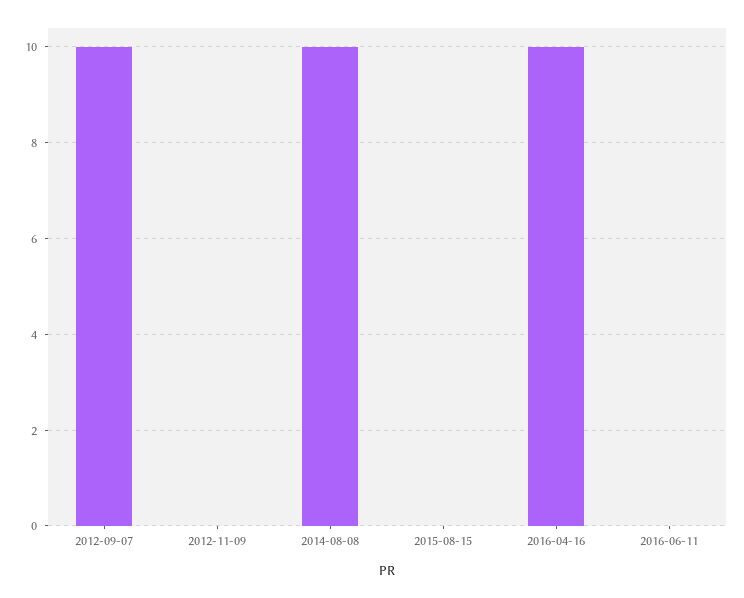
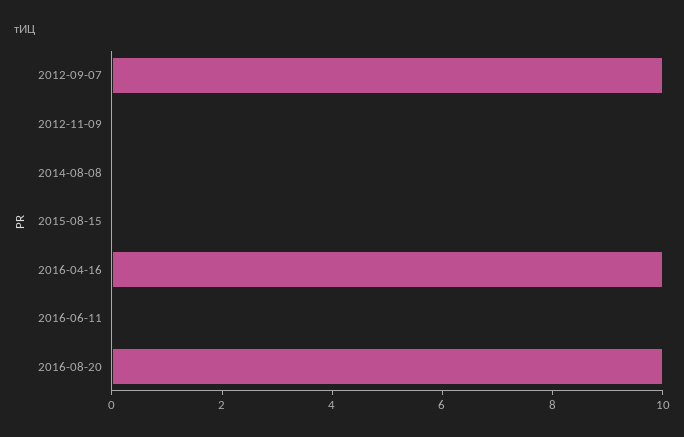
2014-08-08: 10 -> 0
2016-08-20: none -> 10

